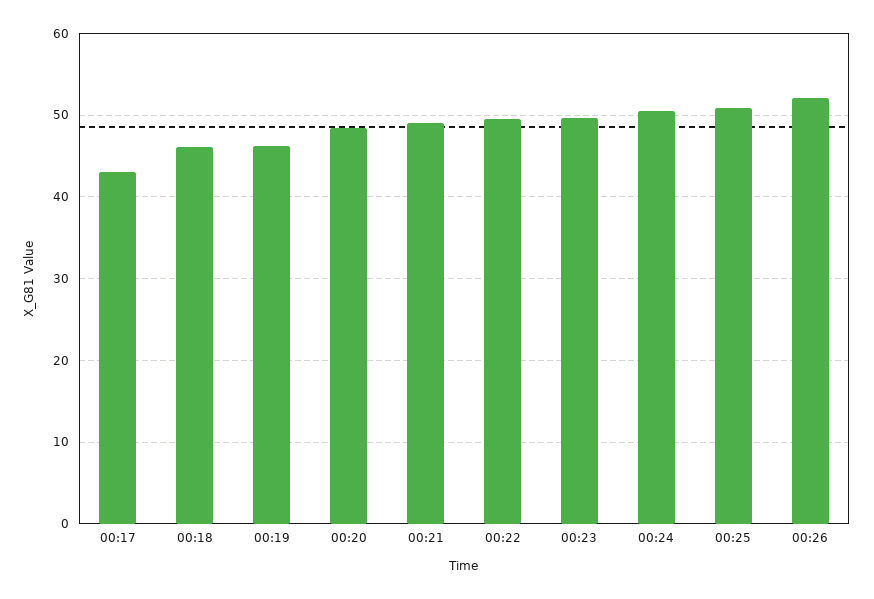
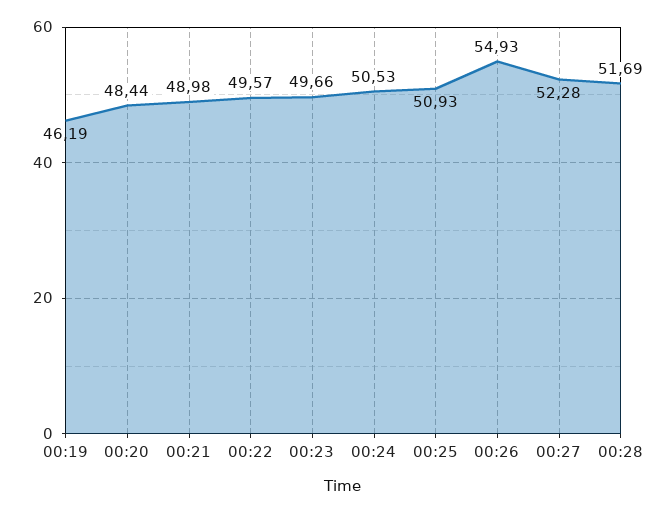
00:17: 43 -> none
00:18: 46 -> none
00:26: 52 -> 54.93
00:27: none -> 52.28
00:28: none -> 51.69

